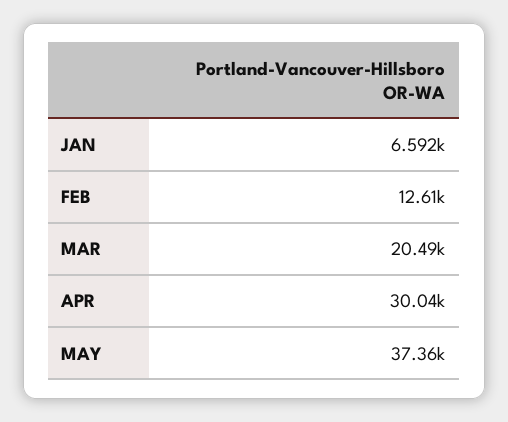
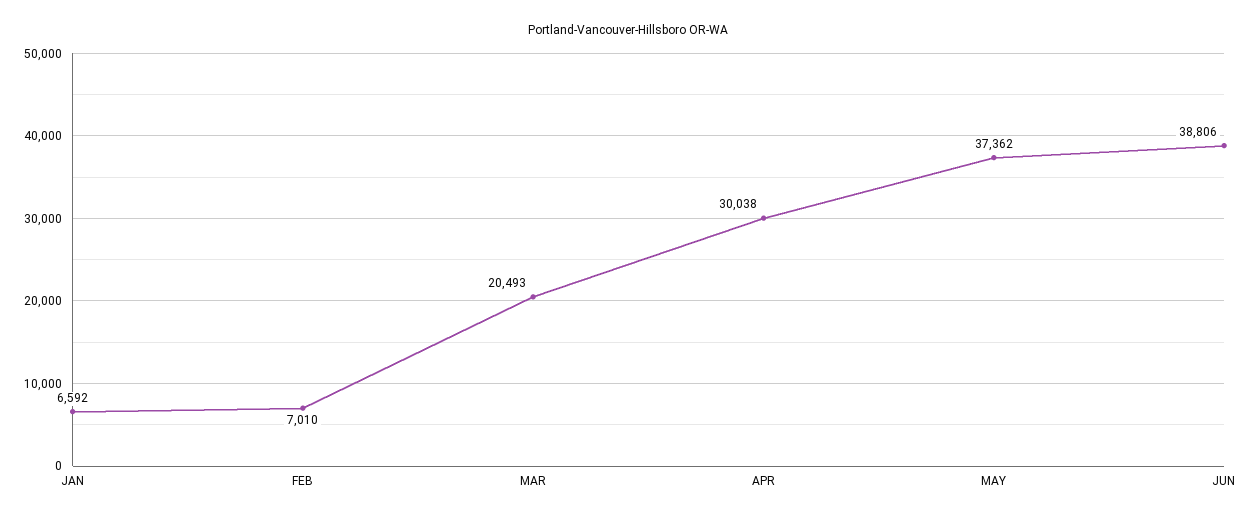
FEB: 12610 -> 7010
JUN: none -> 38806

